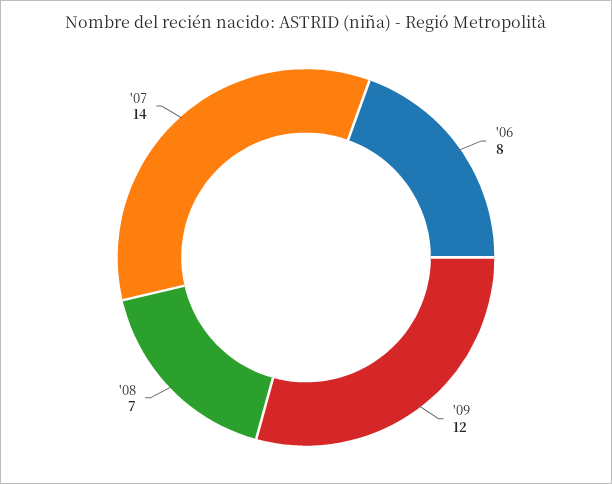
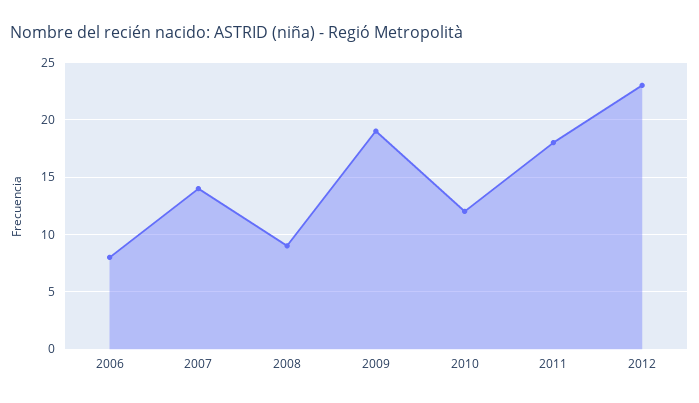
'09: 12 -> 19
'08: 7 -> 9
2010: none -> 12
2011: none -> 18
2012: none -> 23

